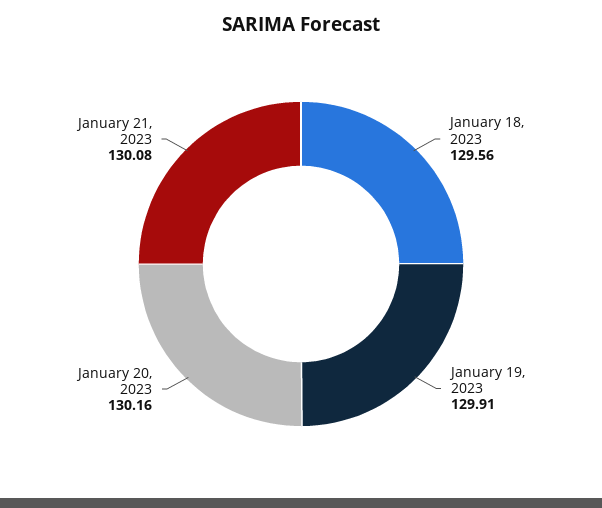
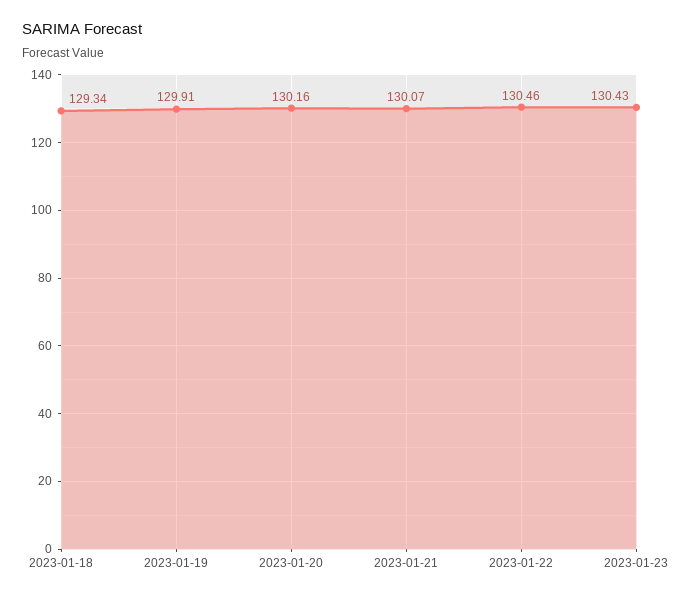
January 18, 2023: 129.56 -> 129.34
January 21, 2023: 130.08 -> 130.07
2023-01-22: none -> 130.46
2023-01-23: none -> 130.43

